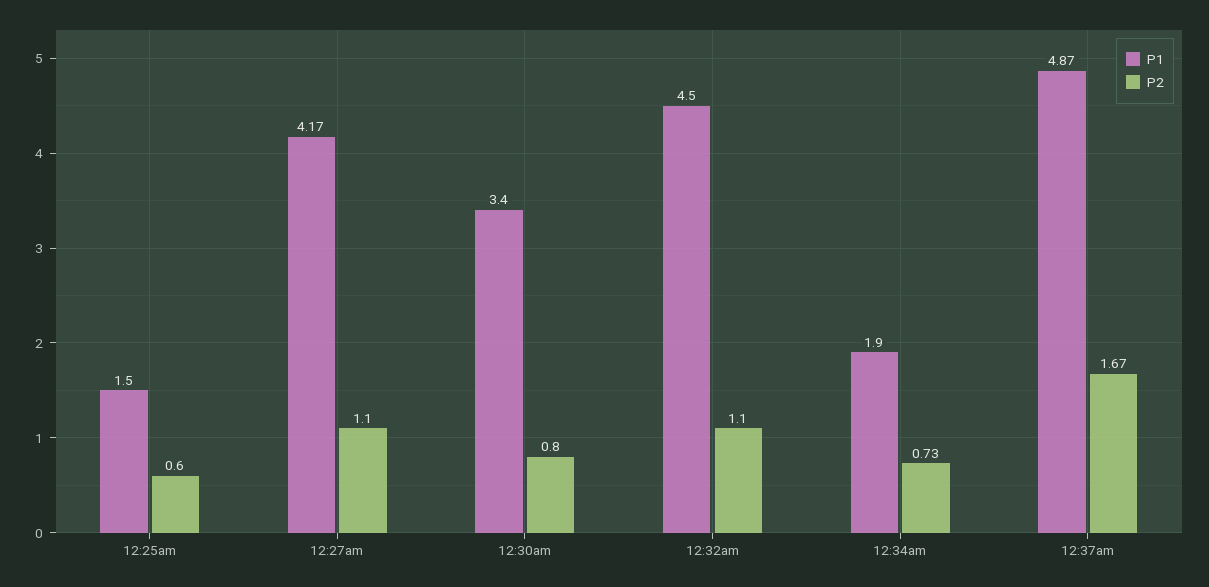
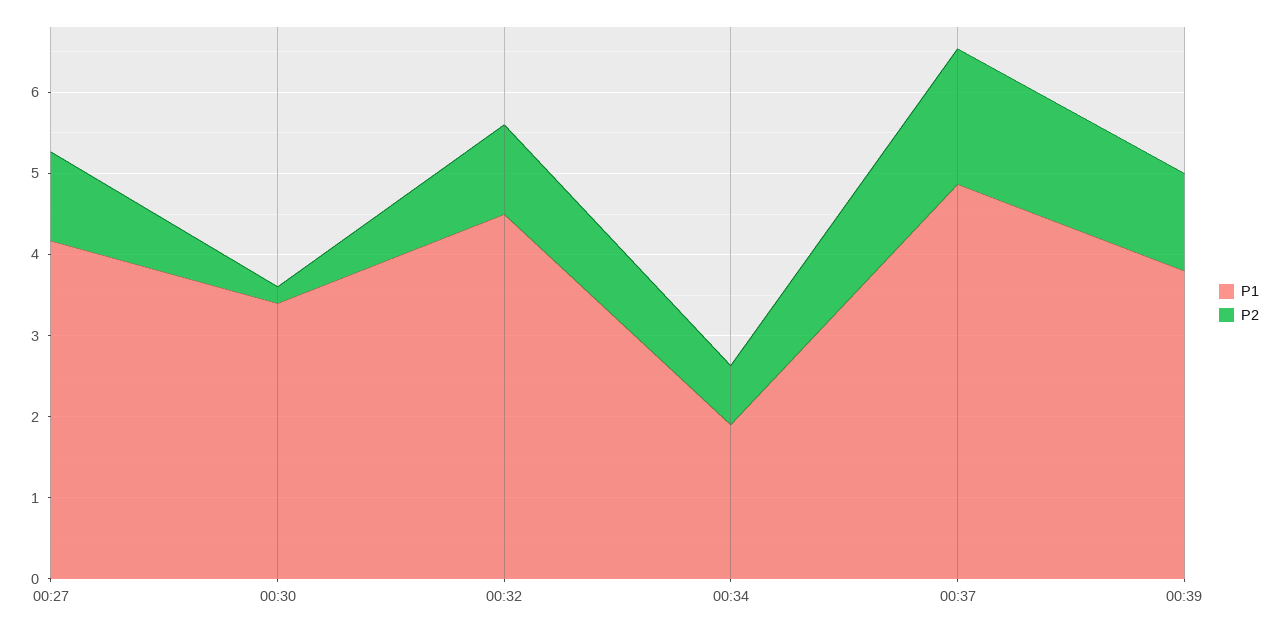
P1, 12:25am: 1.5 -> none
P2, 12:25am: 0.6 -> none
P2, 12:30am: 0.8 -> 0.2
P1, 00:39: none -> 3.8
P2, 00:39: none -> 1.2

